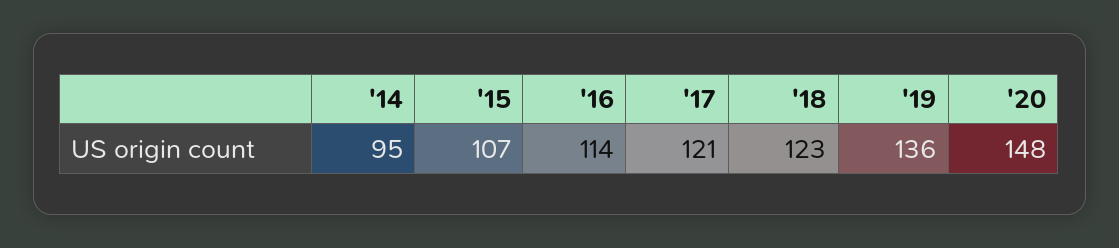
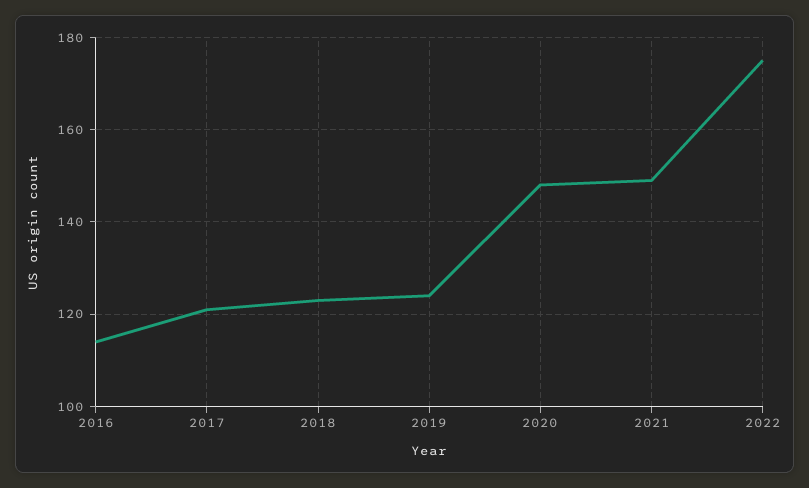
'14: 95 -> none
'15: 107 -> none
'19: 136 -> 125
2021: none -> 150
2022: none -> 175

